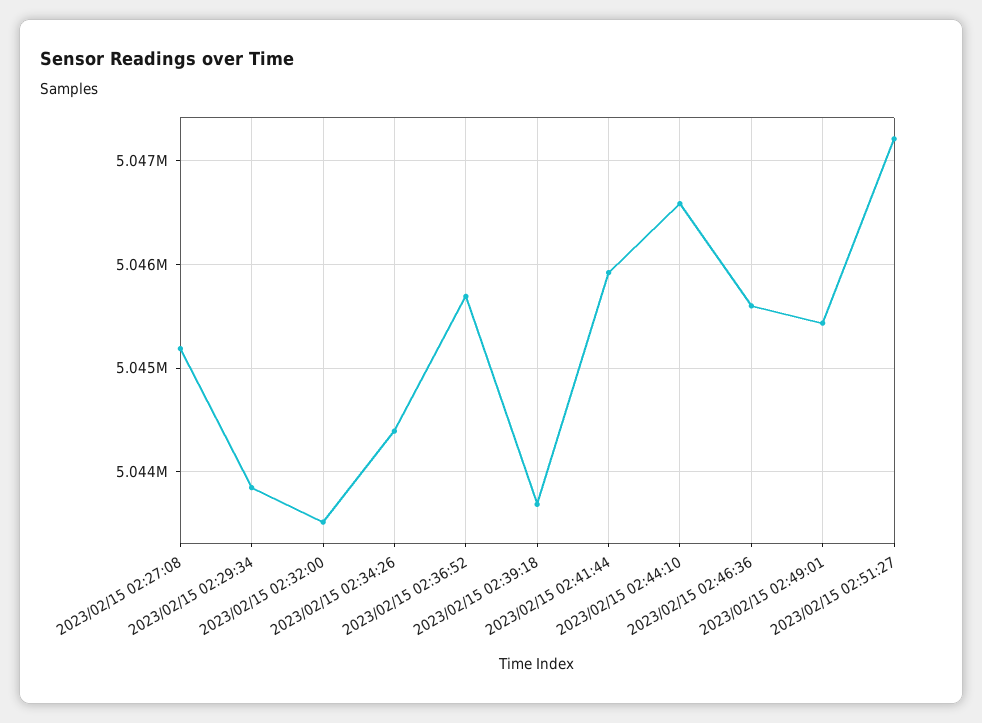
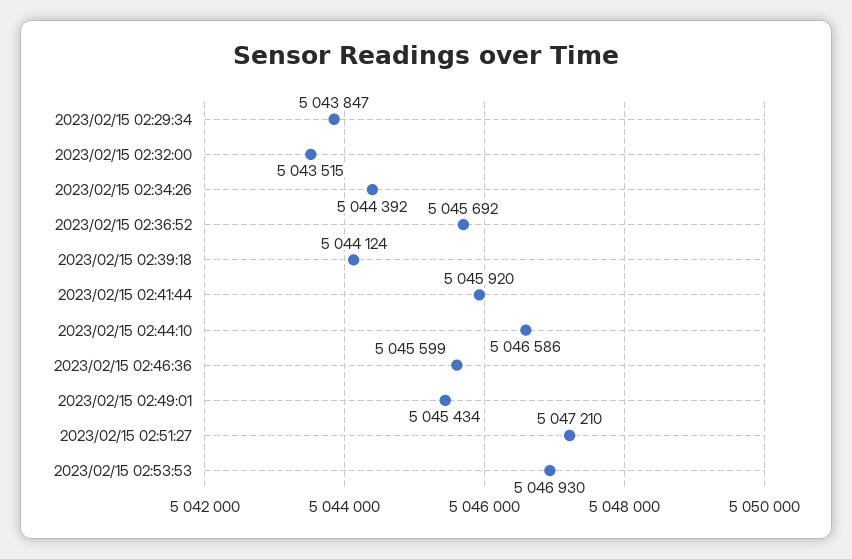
2023/02/15 02:27:08: 5045200 -> none
2023/02/15 02:39:18: 5043700 -> 5044124
2023/02/15 02:53:53: none -> 5046930

